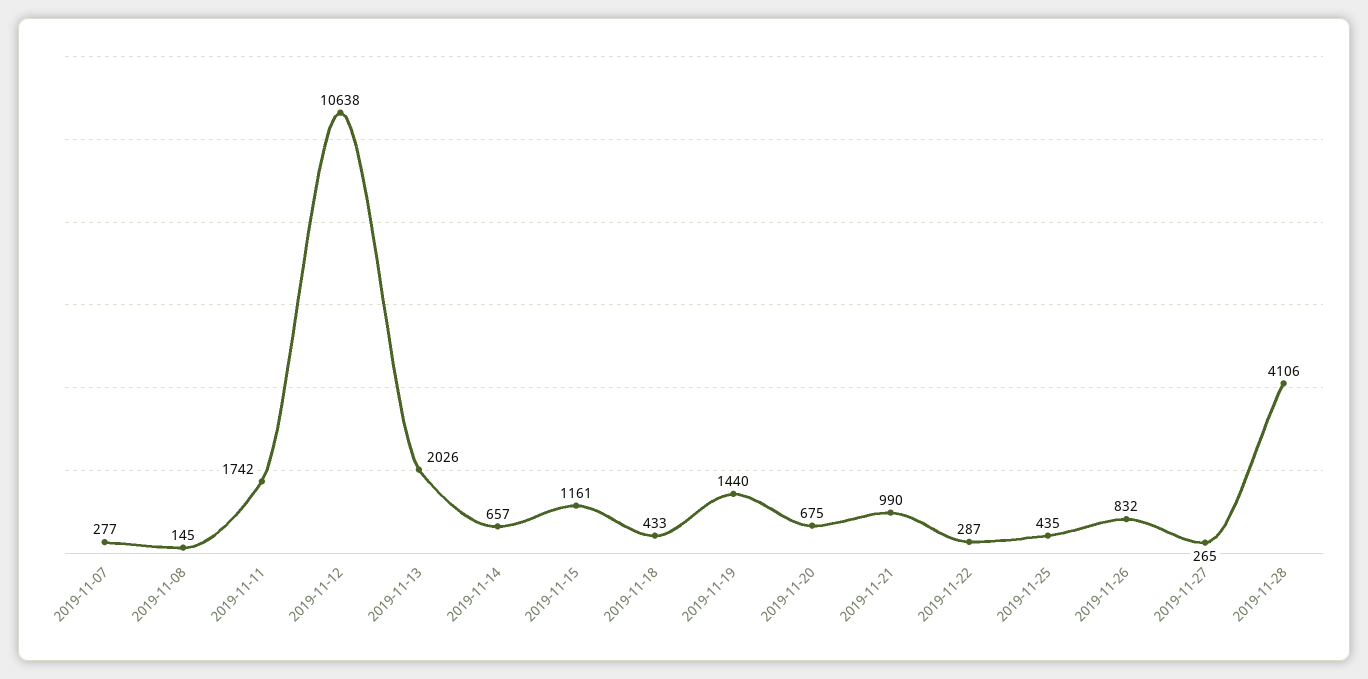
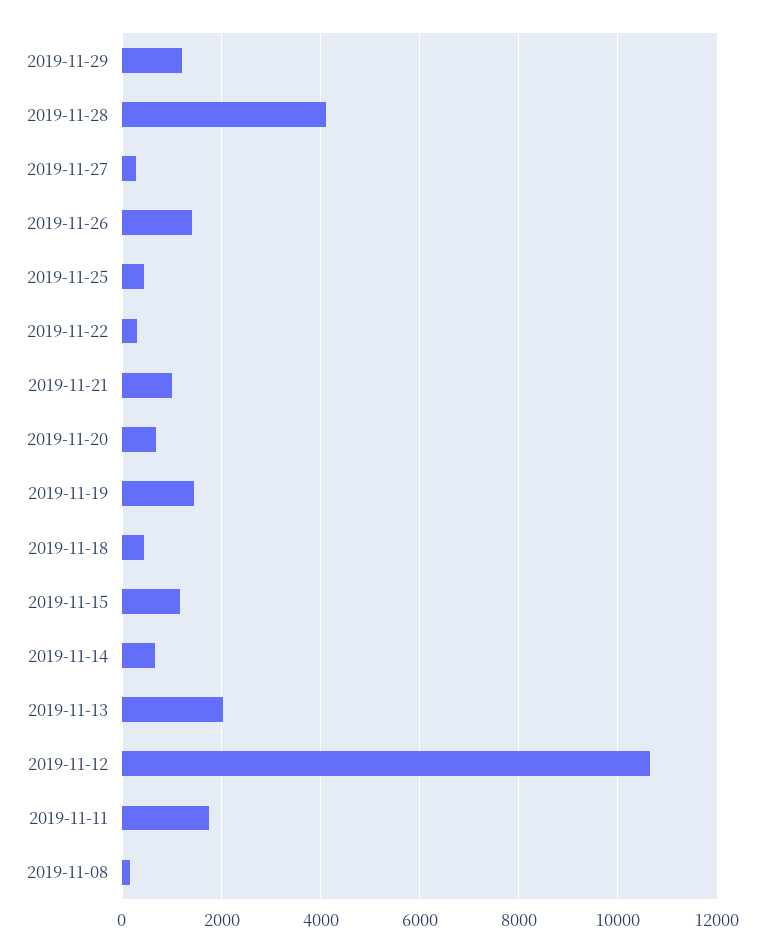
2019-11-07: 277 -> none
2019-11-26: 832 -> 1400
2019-11-29: none -> 1200

